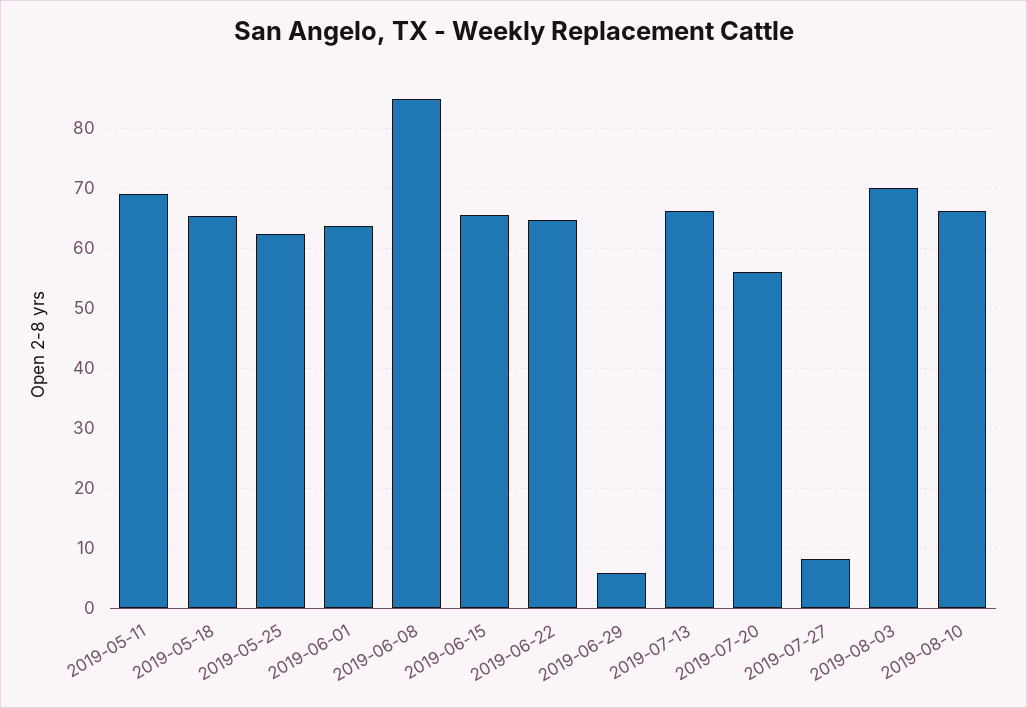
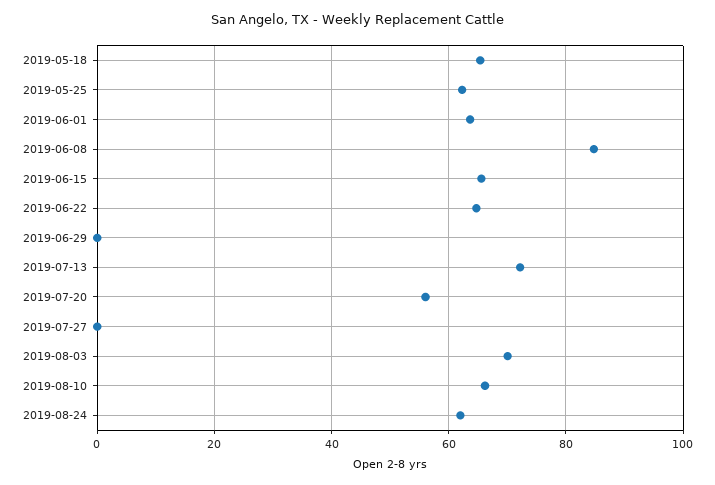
2019-05-11: 69 -> none
2019-06-29: 6 -> 0
2019-07-13: 66 -> 72
2019-07-27: 8 -> 0
2019-08-24: none -> 62

